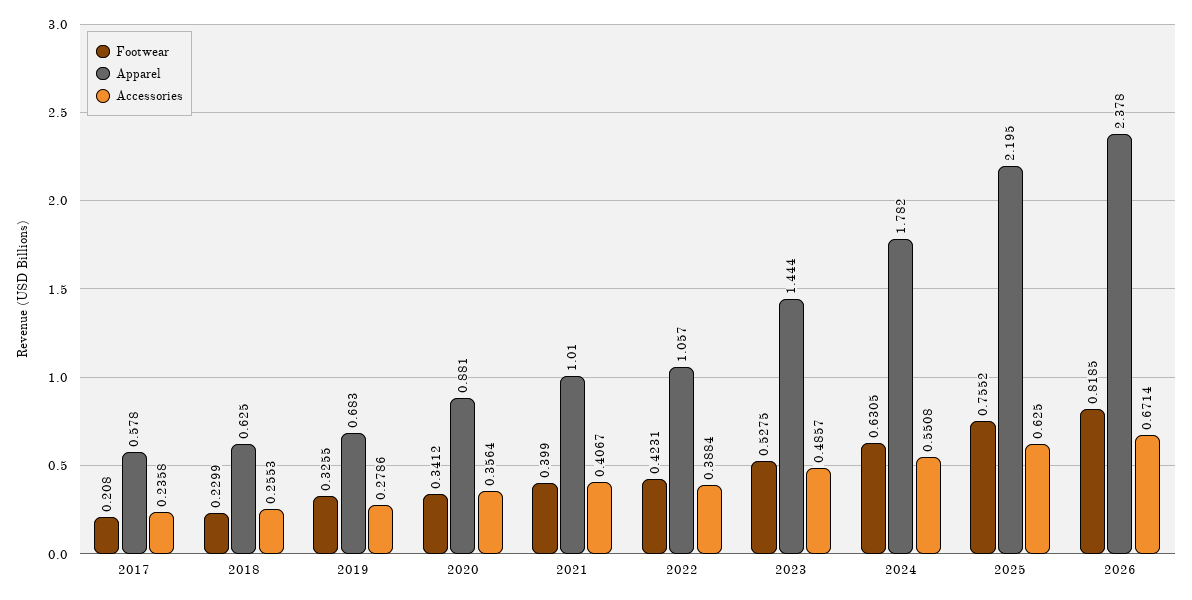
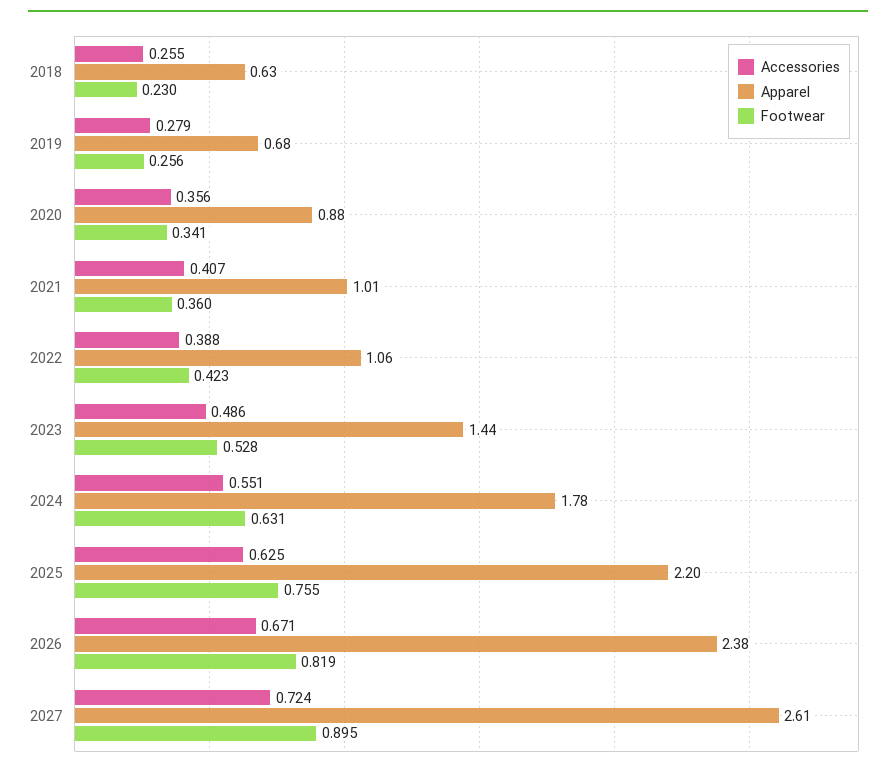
Footwear, 2017: 0.208 -> none
Apparel, 2017: 0.578 -> none
Accessories, 2017: 0.2358 -> none
Footwear, 2019: 0.3255 -> 0.256
Footwear, 2021: 0.399 -> 0.36
Accessories, 2027: none -> 0.724
Apparel, 2027: none -> 2.61
Footwear, 2027: none -> 0.895

